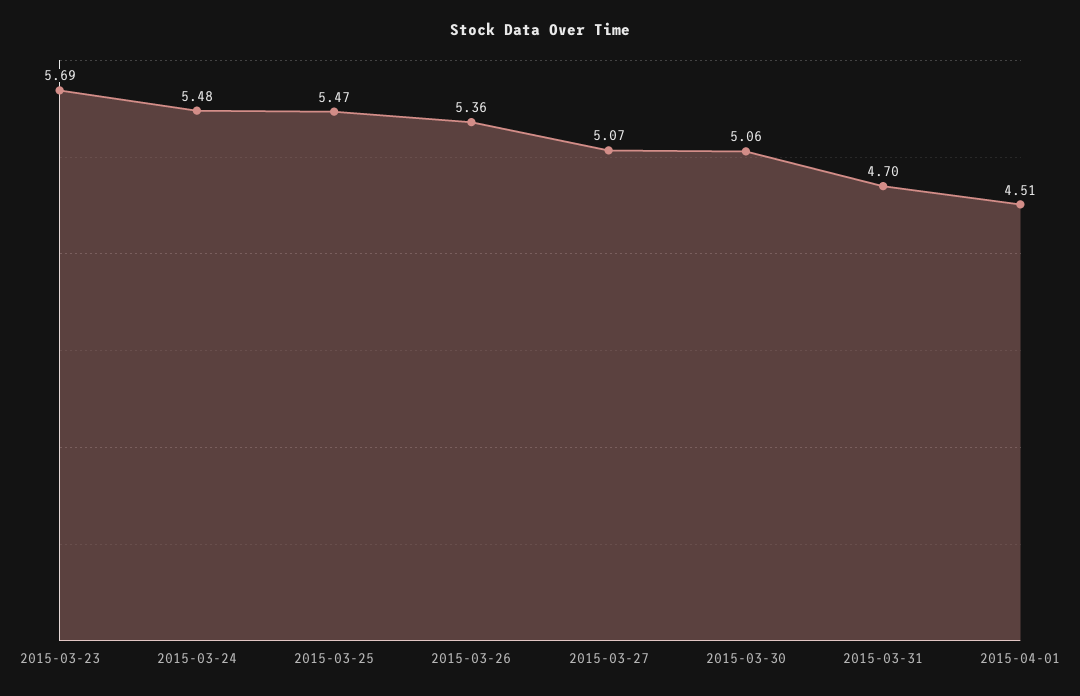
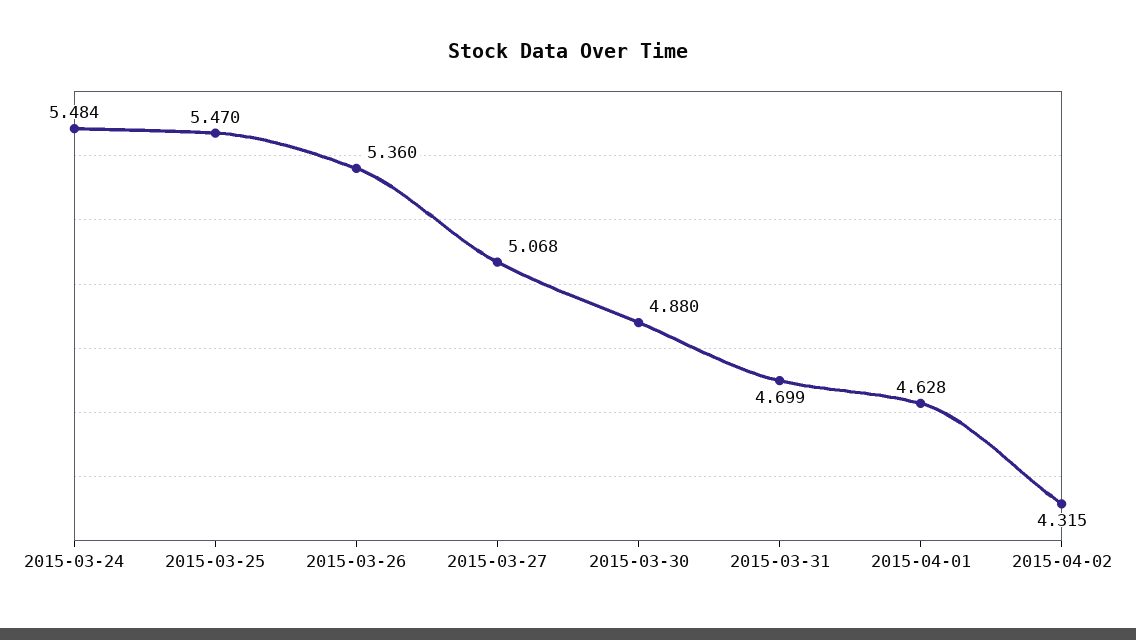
2015-03-23: 5.69 -> none
2015-03-30: 5.06 -> 4.88
2015-04-01: 4.51 -> 4.628
2015-04-02: none -> 4.315

